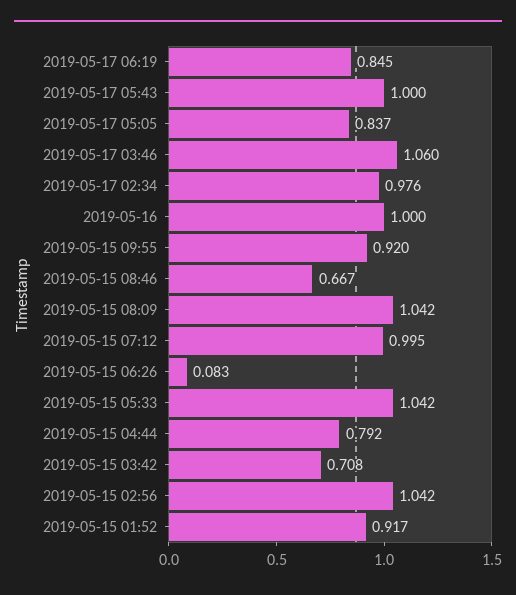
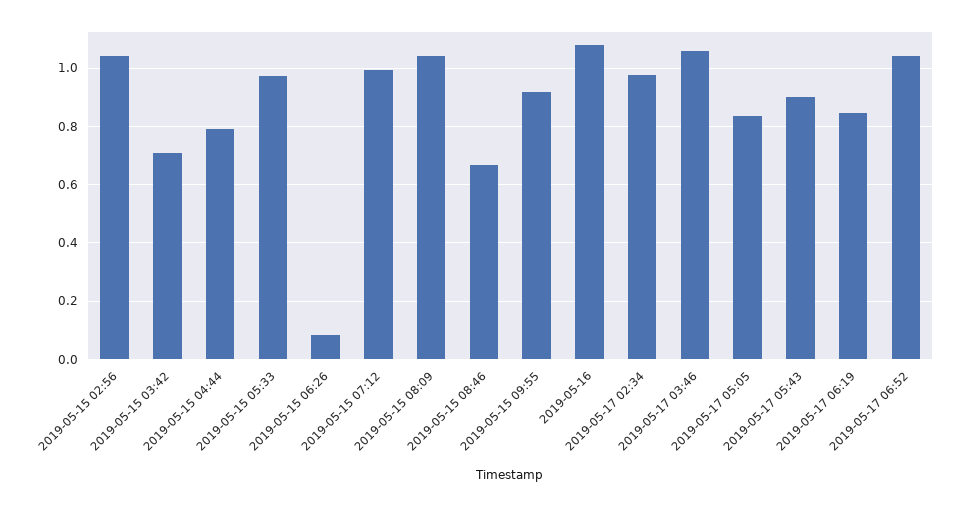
2019-05-17 05:43: 1 -> 0.9
2019-05-16: 1 -> 1.075
2019-05-15 05:33: 1.042 -> 0.975
2019-05-15 01:52: 0.917 -> none
2019-05-17 06:52: none -> 1.05

